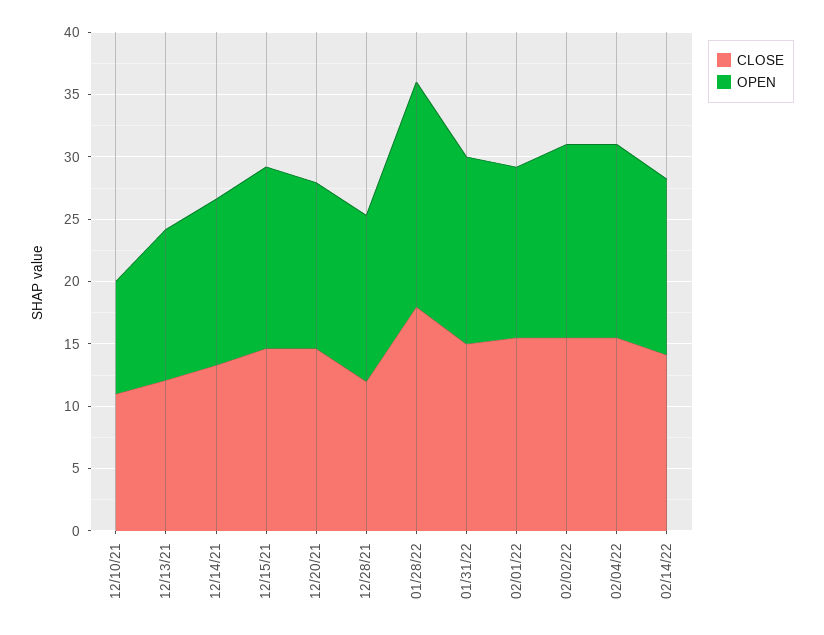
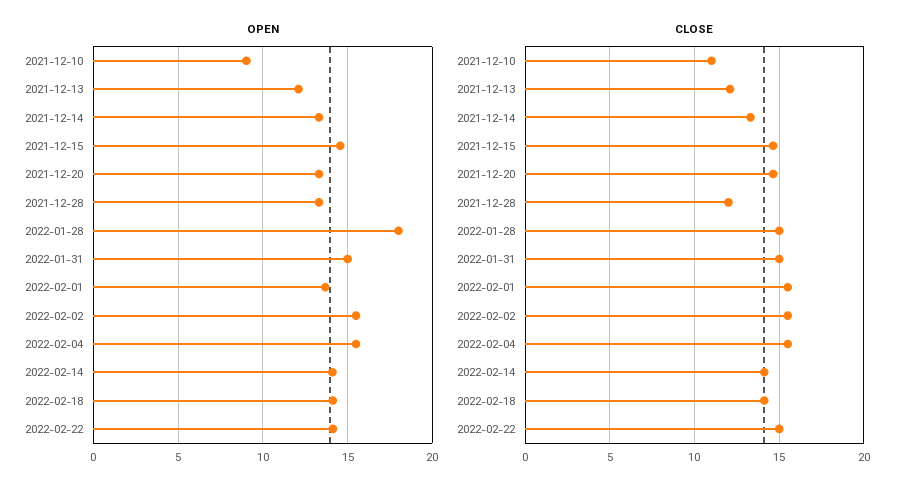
CLOSE, 01/28/22: 18 -> 15
OPEN, 2022-02-18: none -> 14
OPEN, 2022-02-22: none -> 14
CLOSE, 2022-02-18: none -> 14
CLOSE, 2022-02-22: none -> 15

